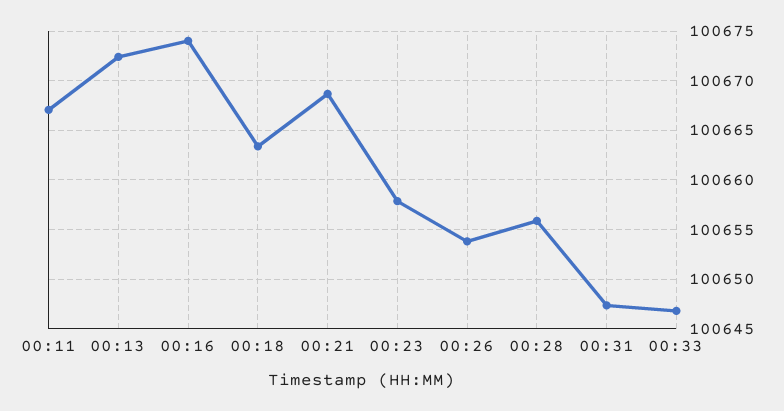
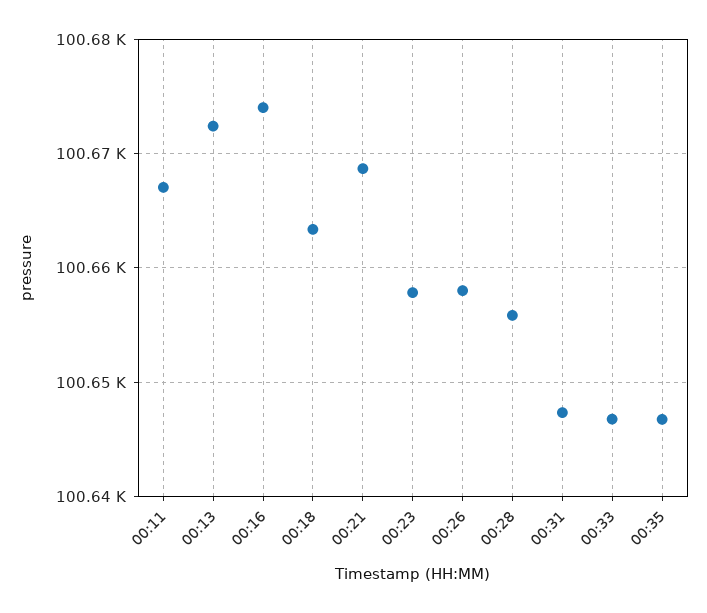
00:26: 100654 -> 100658
00:35: none -> 100647

